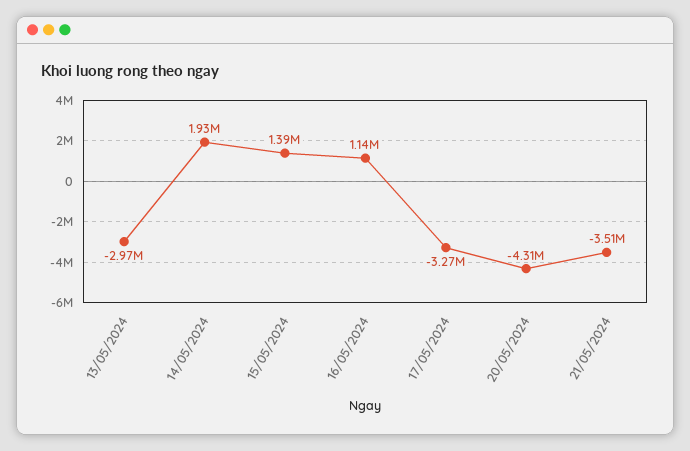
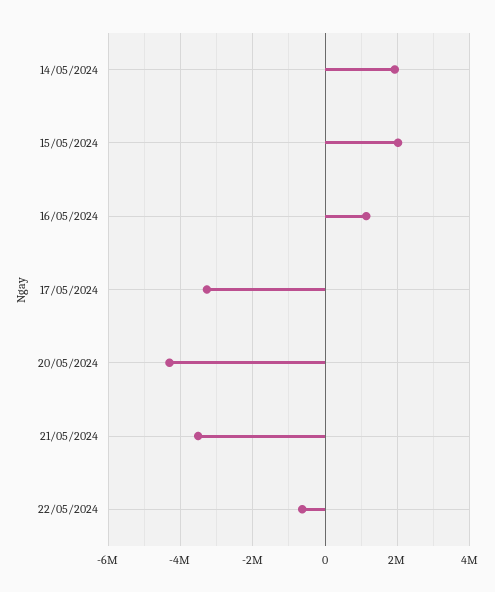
13/05/2024: -2970000 -> none
15/05/2024: 1390000 -> 2000000
22/05/2024: none -> -600000

